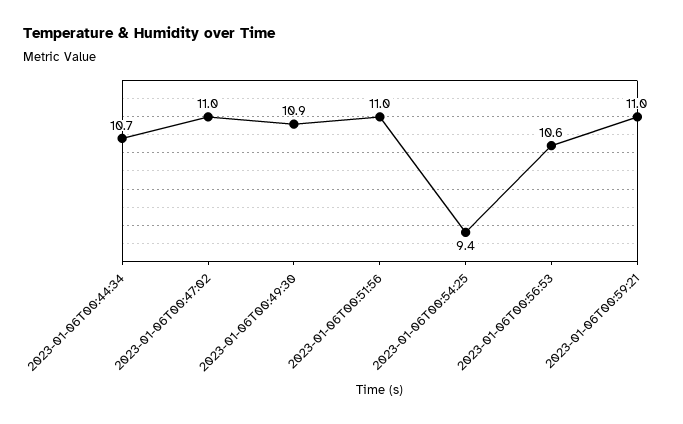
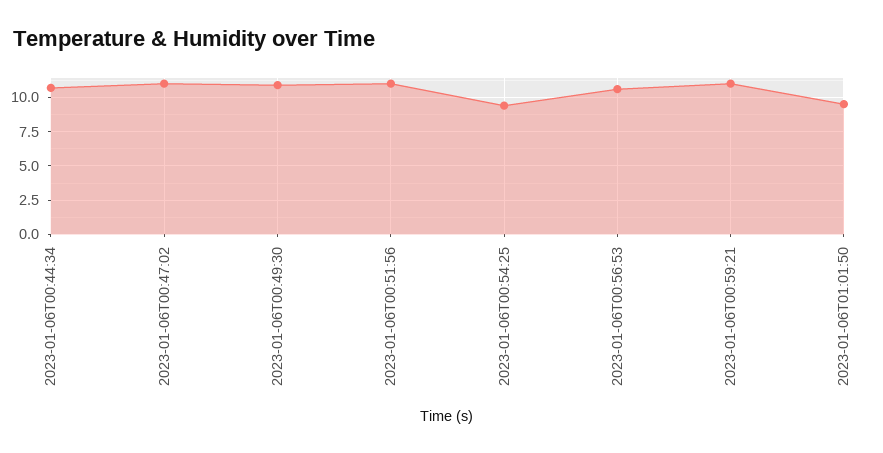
2023-01-06T01:01:50: none -> 9.5

